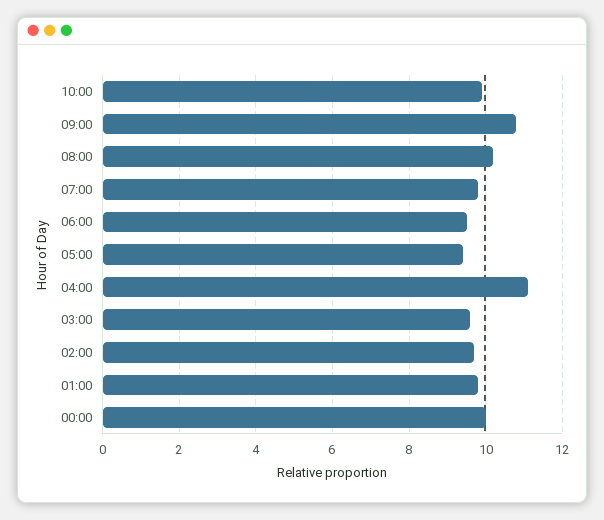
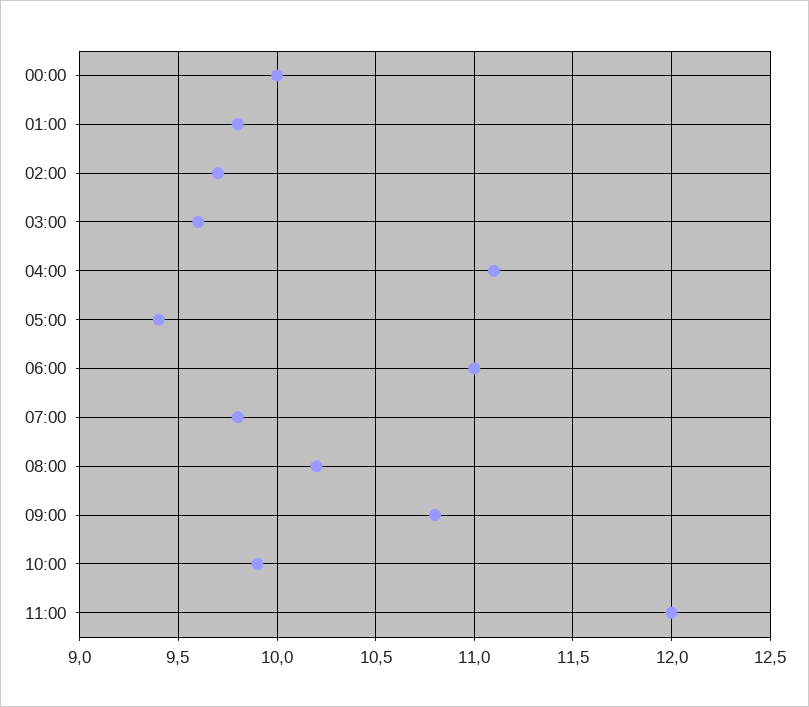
06:00: 9.5 -> 11
11:00: none -> 12

